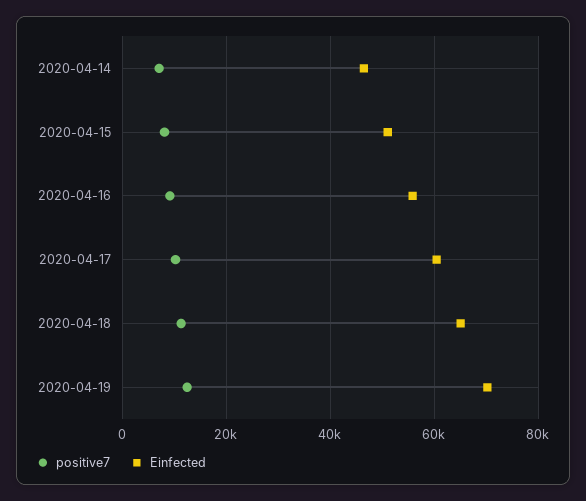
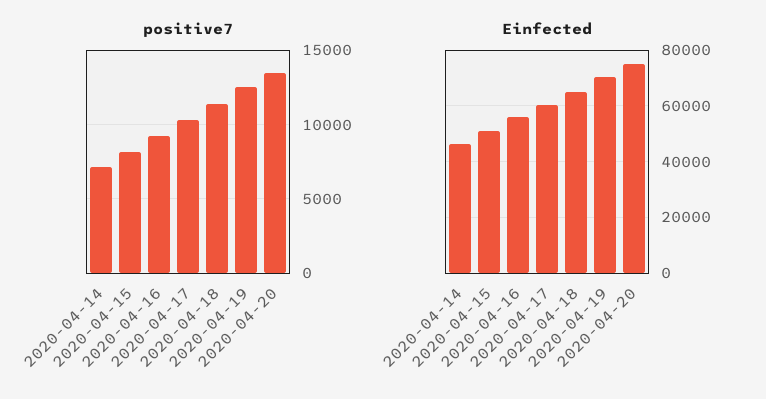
positive7, 2020-04-20: none -> 13500
Einfected, 2020-04-20: none -> 75000

